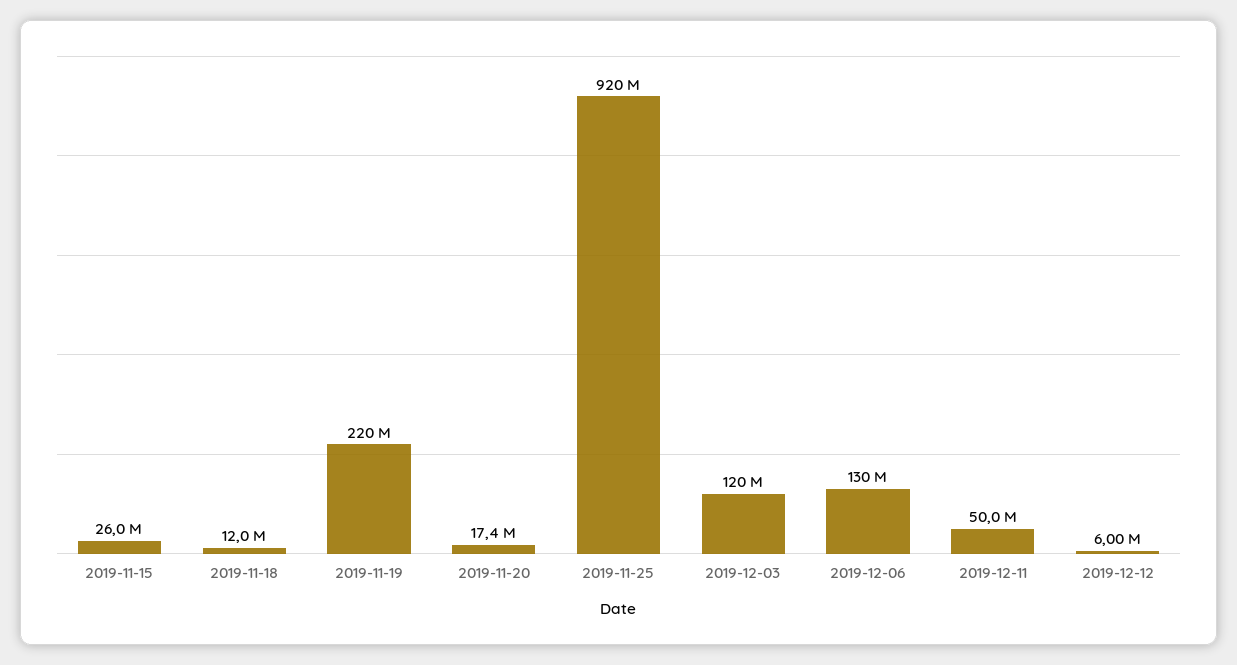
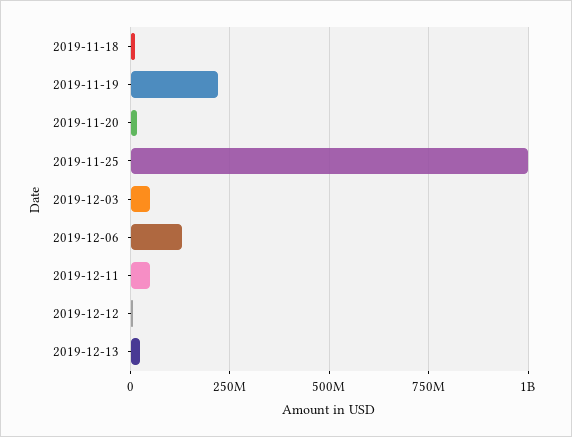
2019-11-15: 26000000 -> none
2019-11-25: 920000000 -> 1000000000
2019-12-03: 120000000 -> 50000000
2019-12-13: none -> 25000000

